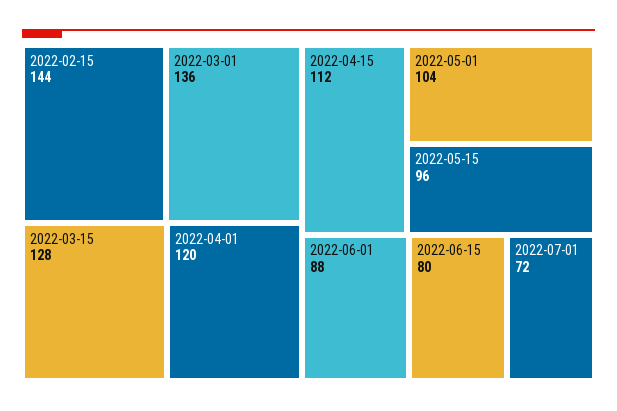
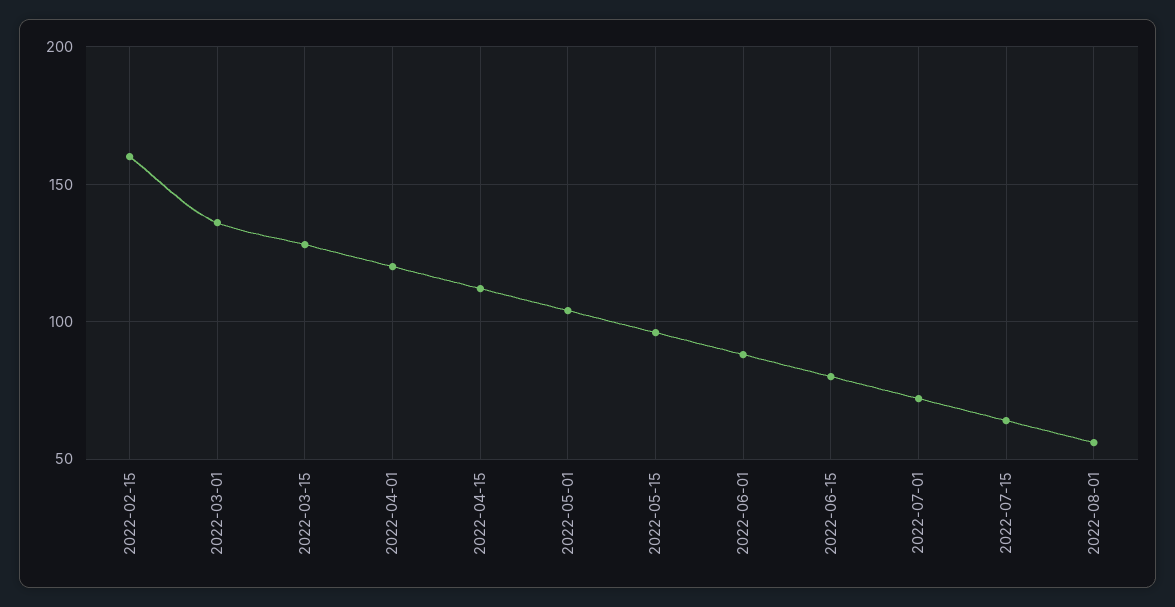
2022-02-15: 144 -> 160
2022-07-15: none -> 65
2022-08-01: none -> 55

